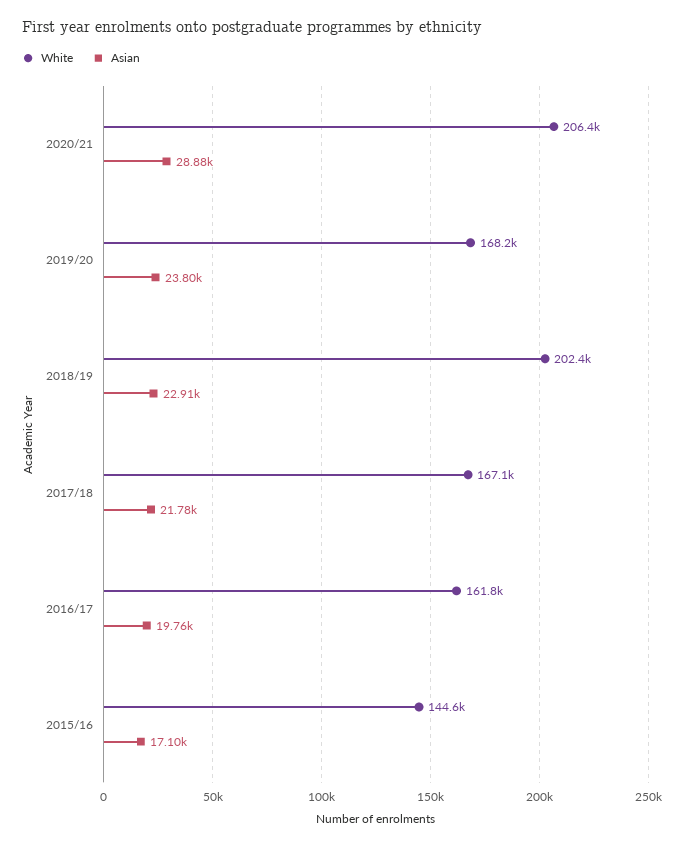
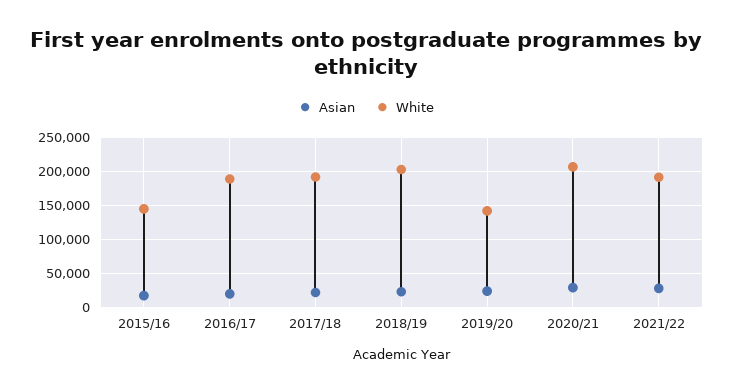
White, 2019/20: 168200 -> 140000
White, 2017/18: 167100 -> 190000
White, 2016/17: 161800 -> 190000
Asian, 2021/22: none -> 30000
White, 2021/22: none -> 190000

